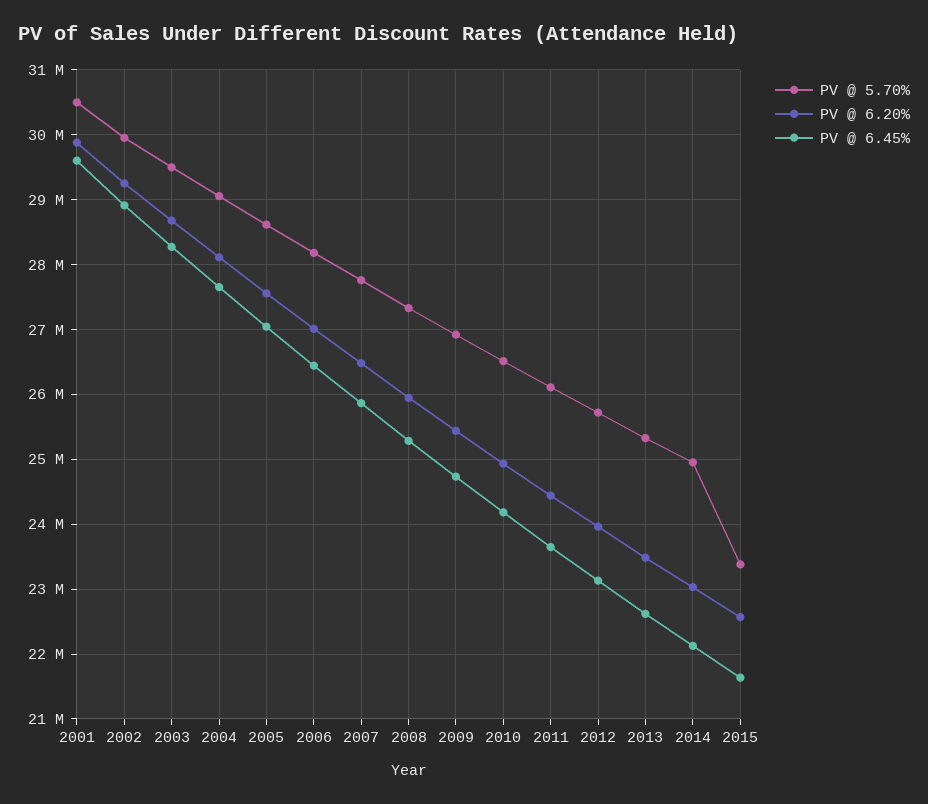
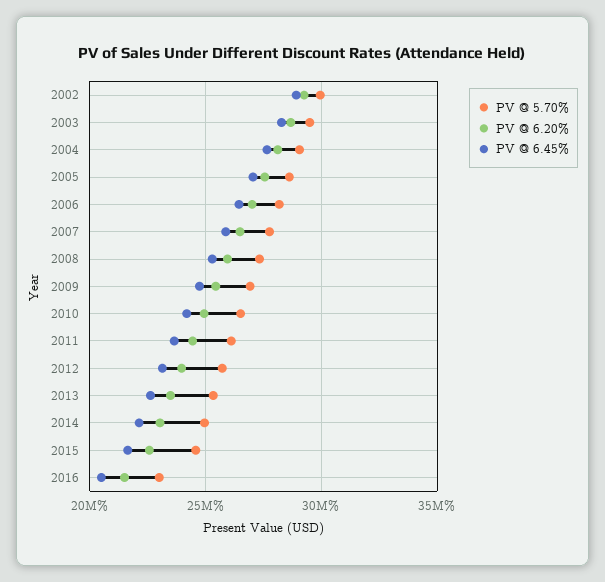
PV @ 5.70%, 2001: 30500000 -> none
PV @ 6.20%, 2001: 29900000 -> none
PV @ 6.45%, 2001: 29600000 -> none
PV @ 5.70%, 2015: 23400000 -> 24500000
PV @ 5.70%, 2016: none -> 23000000
PV @ 6.20%, 2016: none -> 21500000
PV @ 6.45%, 2016: none -> 20500000

